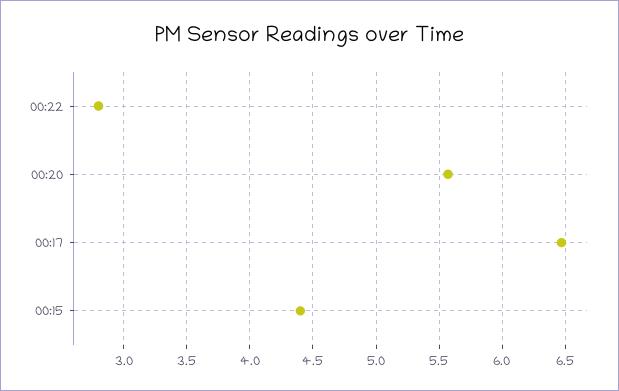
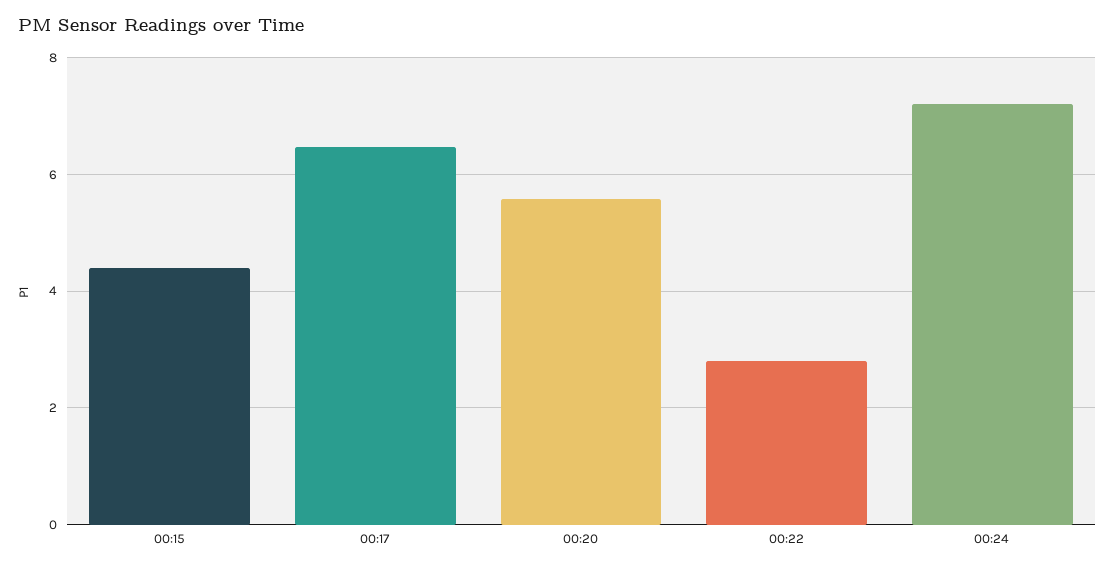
00:24: none -> 7.2

